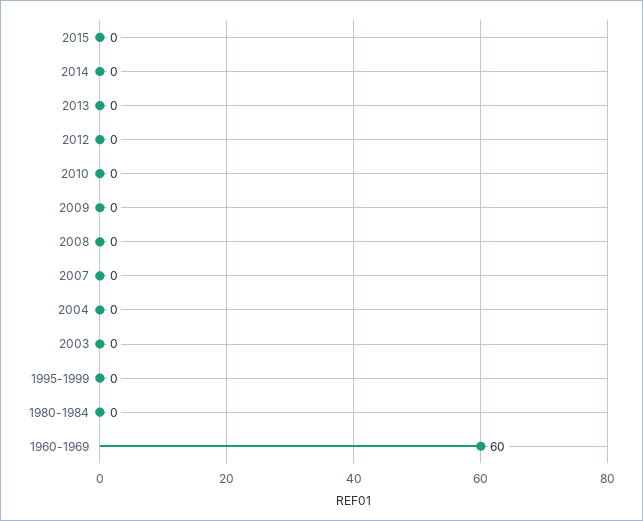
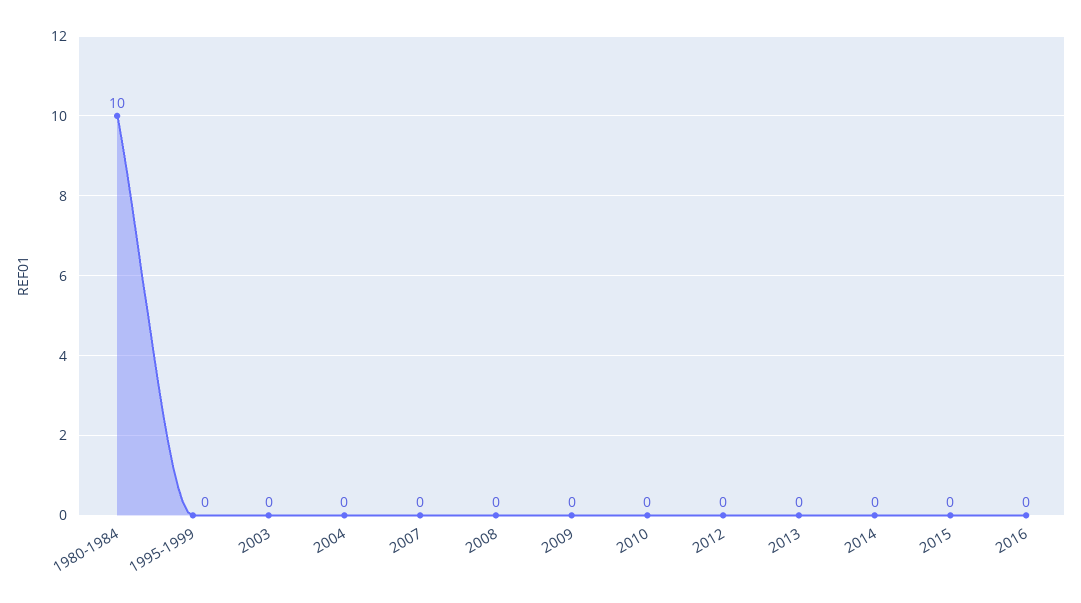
1980-1984: 0 -> 10
1960-1969: 60 -> none
2016: none -> 0

